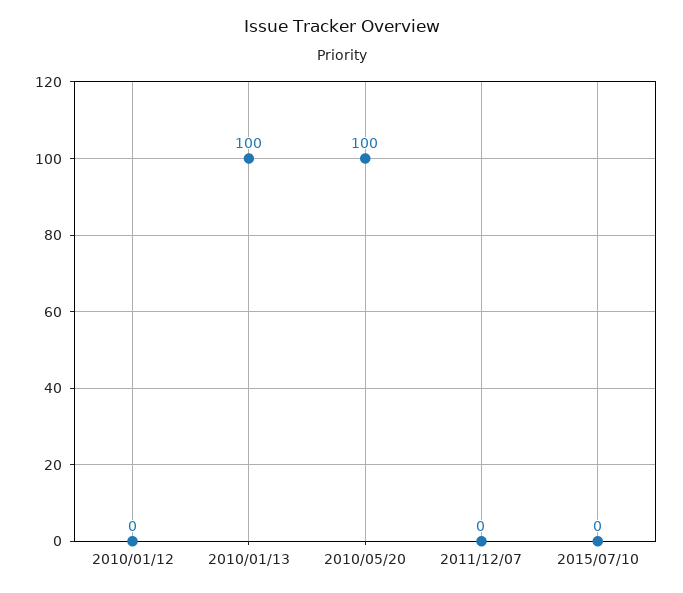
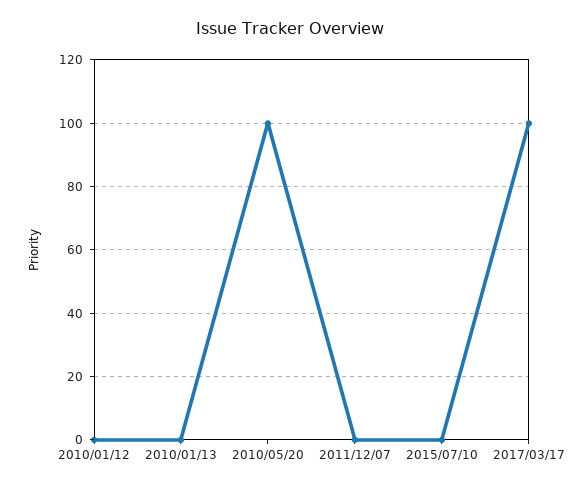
2010/01/13: 100 -> 0
2017/03/17: none -> 100

